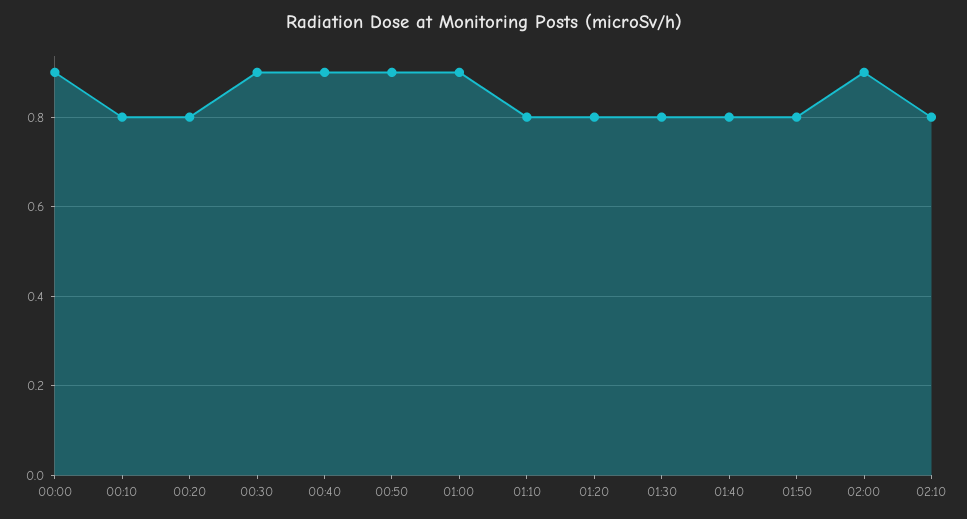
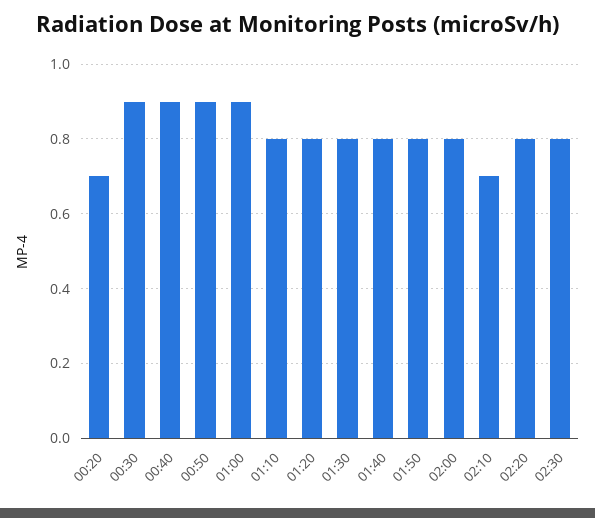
00:00: 0.9 -> none
00:10: 0.8 -> none
00:20: 0.8 -> 0.7
02:00: 0.9 -> 0.8
02:10: 0.8 -> 0.7
02:20: none -> 0.8
02:30: none -> 0.8

